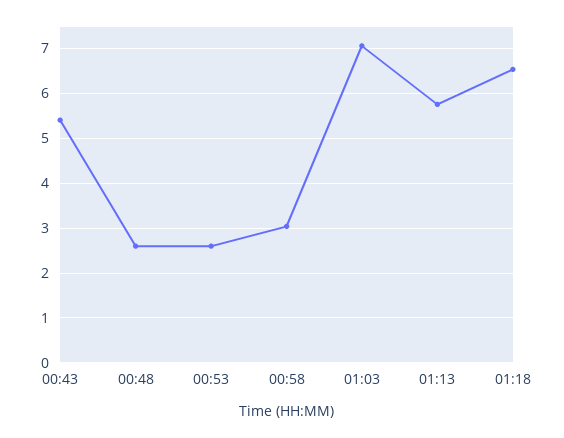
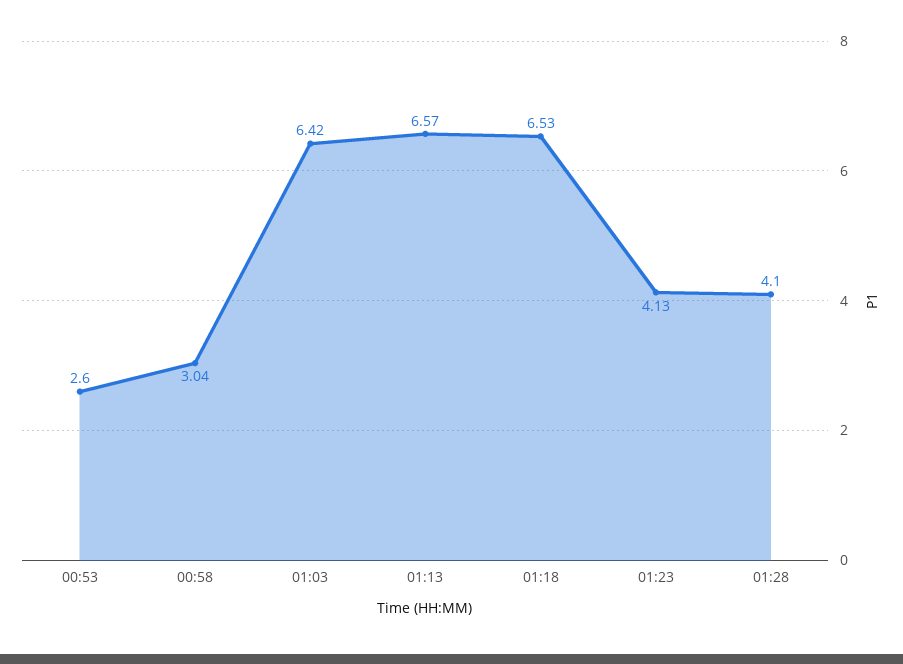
00:43: 5.4 -> none
00:48: 2.6 -> none
01:03: 7 -> 6.42
01:13: 5.8 -> 6.57
01:23: none -> 4.13
01:28: none -> 4.1

